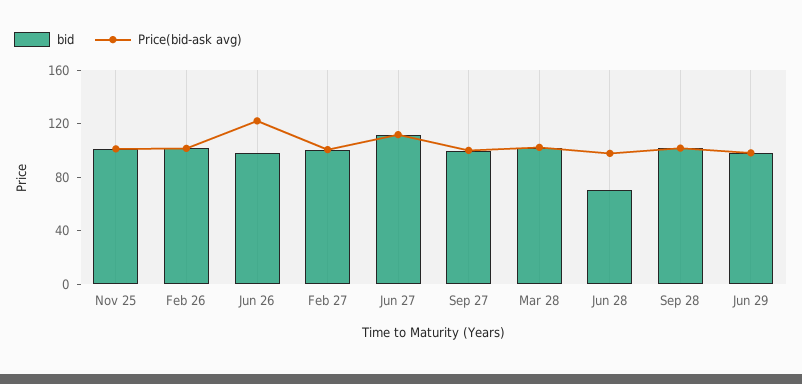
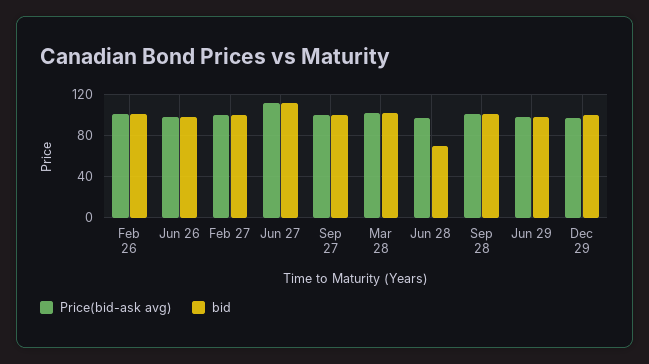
bid, Nov 25: 100 -> none
Price(bid-ask avg), Nov 25: 100 -> none
Price(bid-ask avg), Jun 26: 120 -> 100
Price(bid-ask avg), Dec 29: none -> 100
bid, Dec 29: none -> 100

